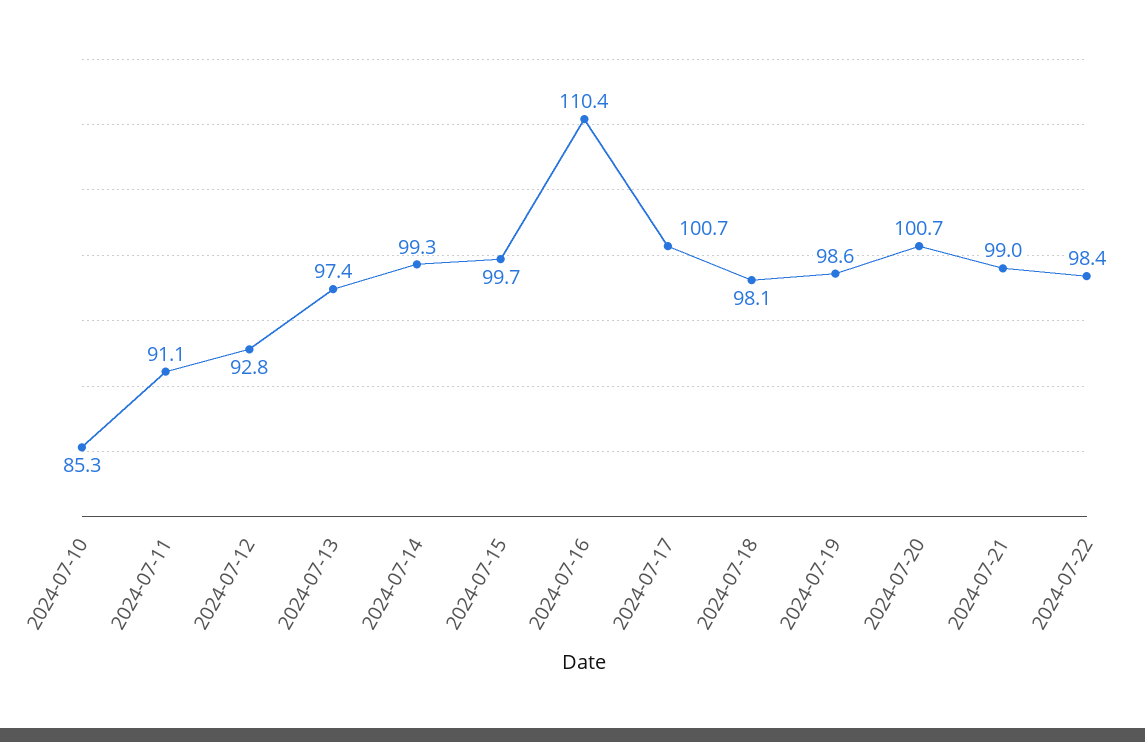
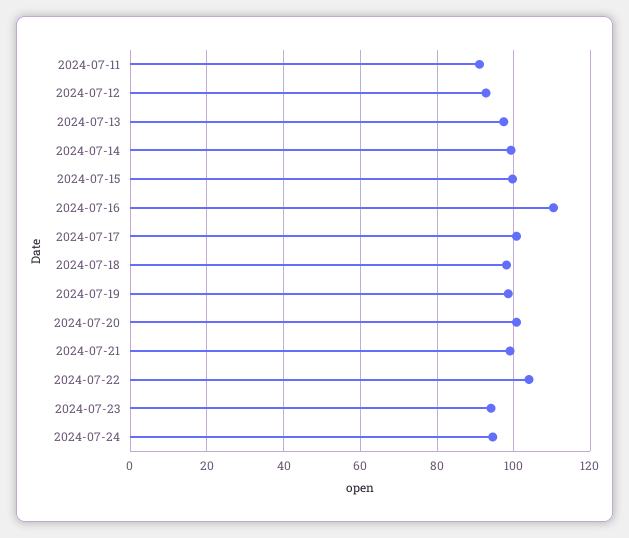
2024-07-10: 85.3 -> none
2024-07-22: 98.4 -> 104
2024-07-23: none -> 94
2024-07-24: none -> 94

